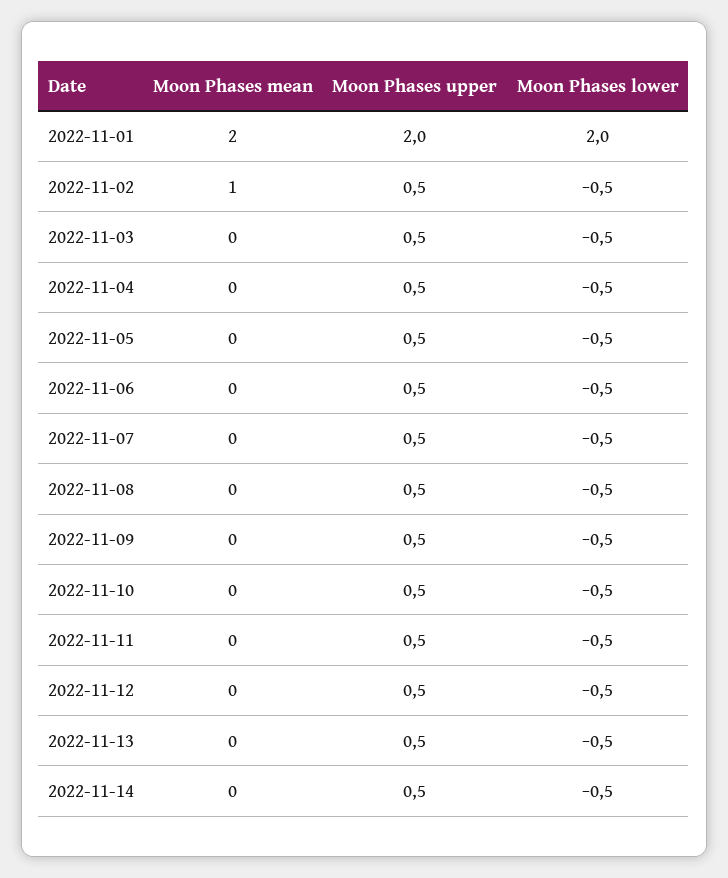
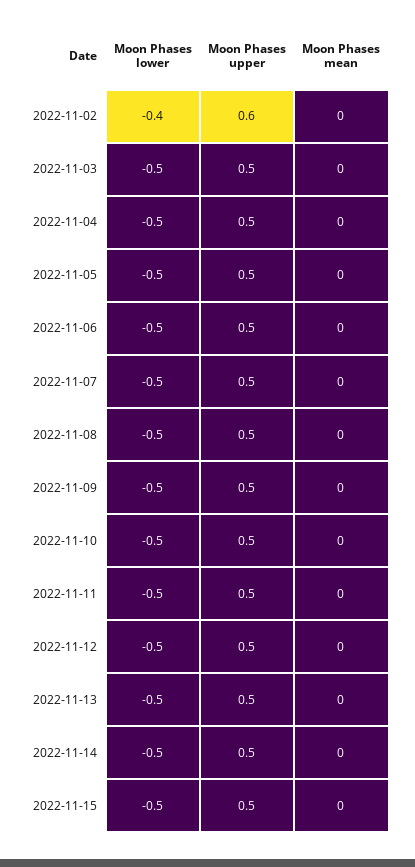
Moon Phases mean, 2022-11-01: 2 -> none
Moon Phases upper, 2022-11-01: 2 -> none
Moon Phases lower, 2022-11-01: 2 -> none
Moon Phases mean, 2022-11-02: 1 -> 0
Moon Phases upper, 2022-11-02: 0.5 -> 0.6
Moon Phases lower, 2022-11-02: -0.5 -> -0.4
Moon Phases lower, 2022-11-15: none -> -0.5
Moon Phases upper, 2022-11-15: none -> 0.5
Moon Phases mean, 2022-11-15: none -> 0

